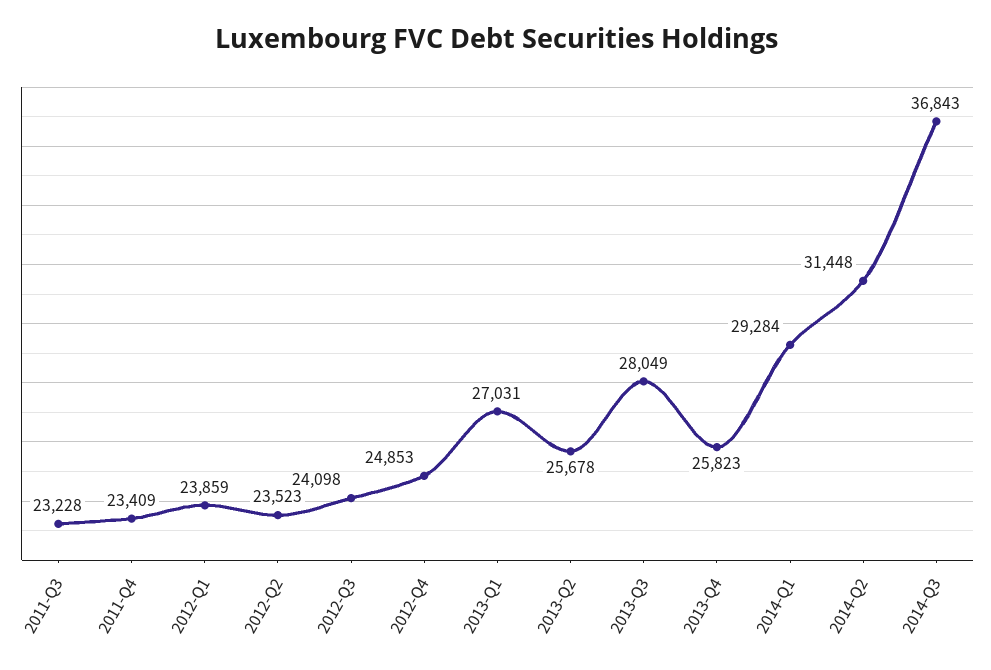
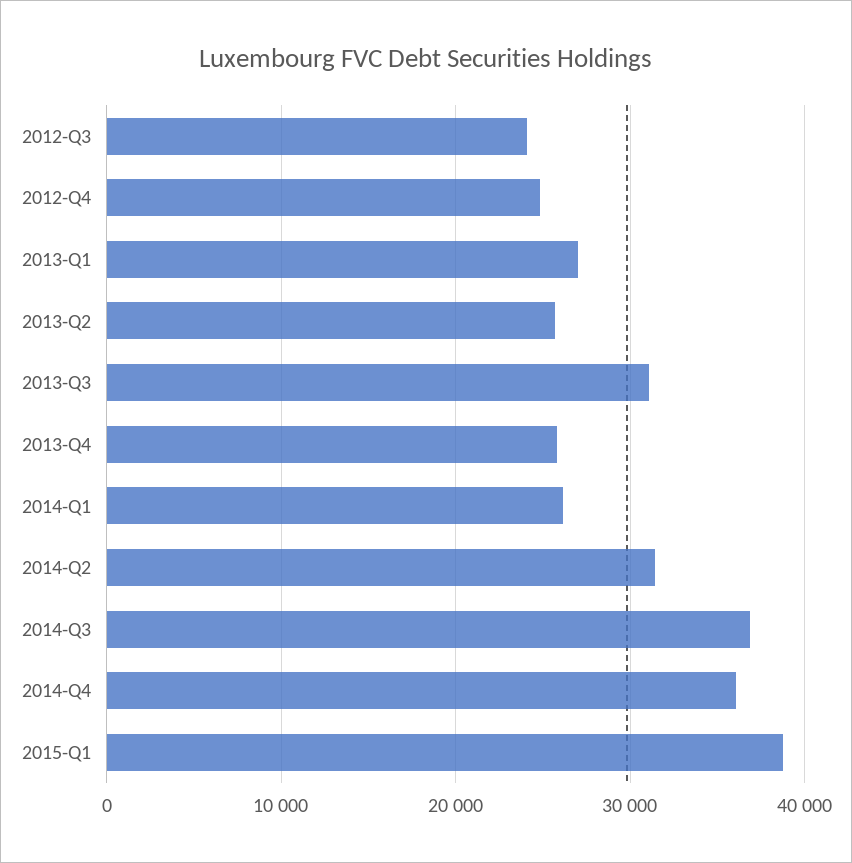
2011-Q3: 23228 -> none
2011-Q4: 23409 -> none
2012-Q1: 23859 -> none
2012-Q2: 23523 -> none
2013-Q3: 28049 -> 31000
2014-Q1: 29284 -> 26000
2014-Q4: none -> 36000
2015-Q1: none -> 39000

